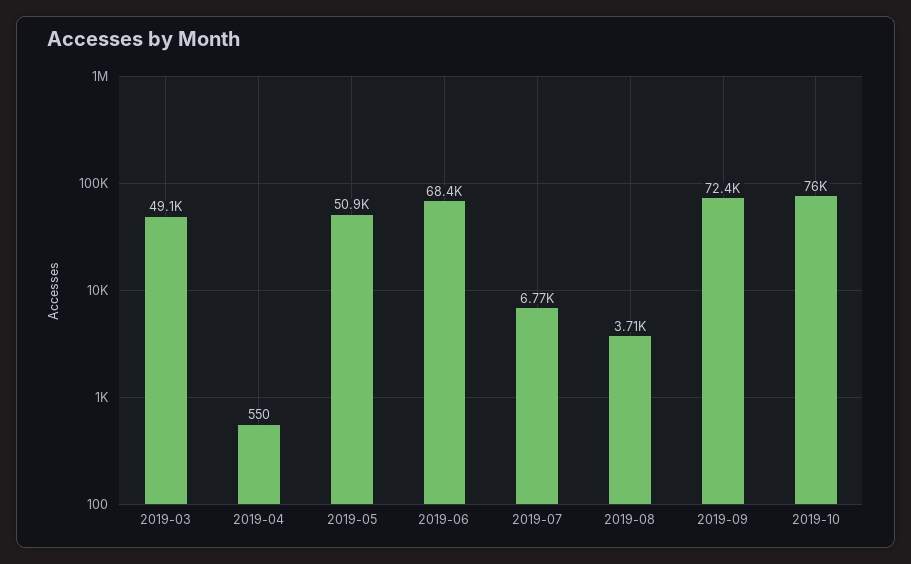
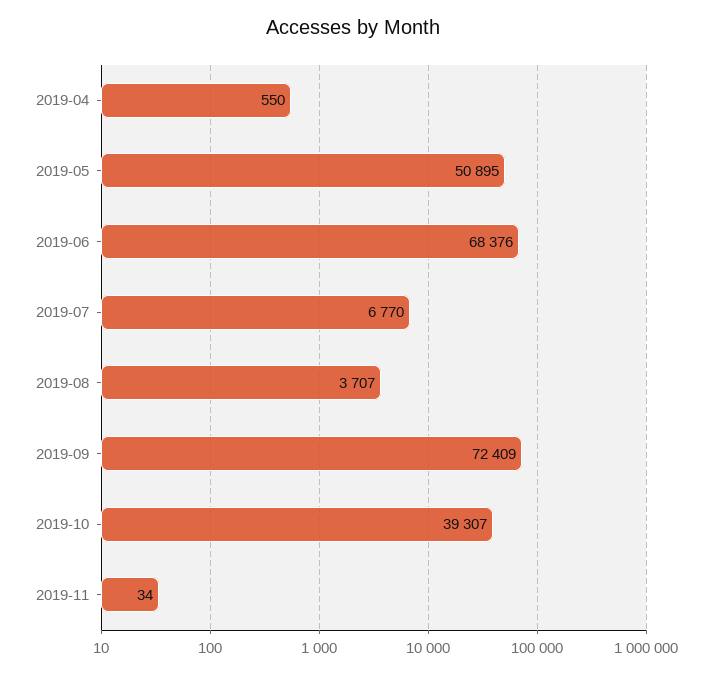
2019-03: 49100 -> none
2019-10: 76000 -> 39307
2019-11: none -> 34

